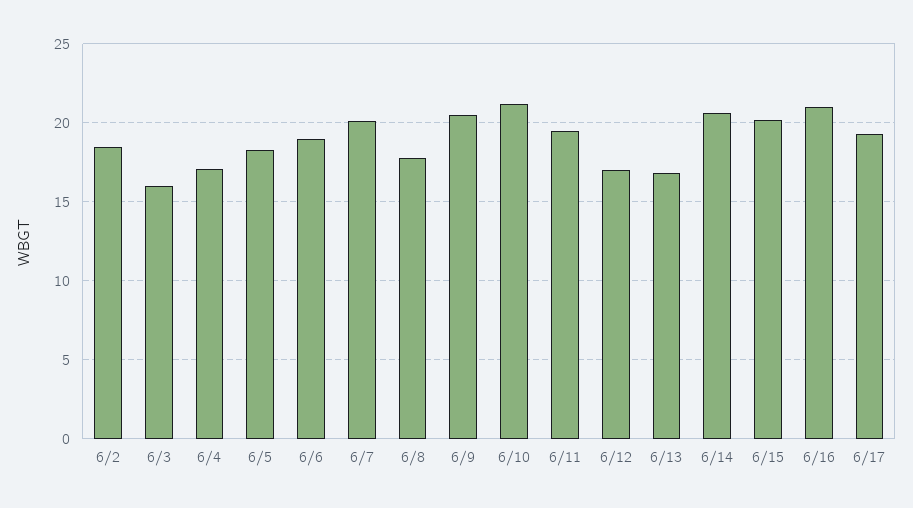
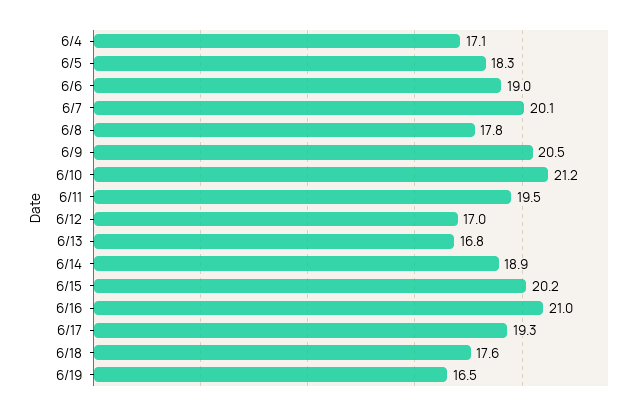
6/2: 18.5 -> none
6/3: 16 -> none
6/14: 20.5 -> 18.9
6/18: none -> 17.6
6/19: none -> 16.5

